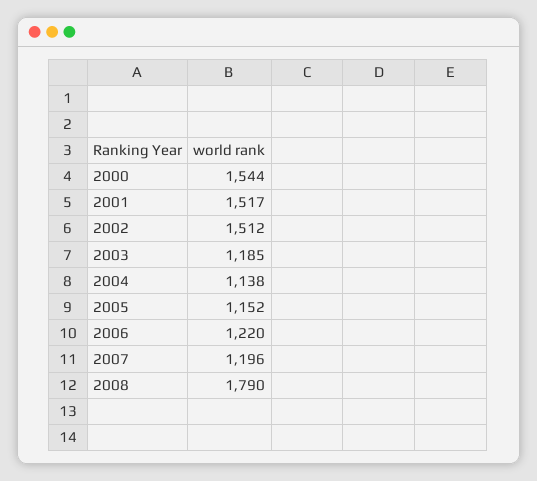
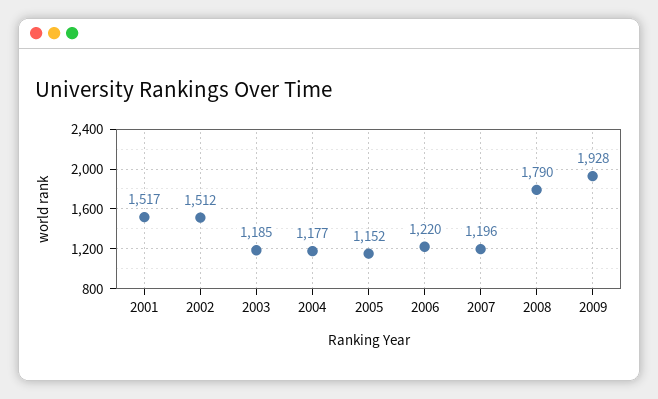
2000: 1544 -> none
2004: 1138 -> 1177
2009: none -> 1928

